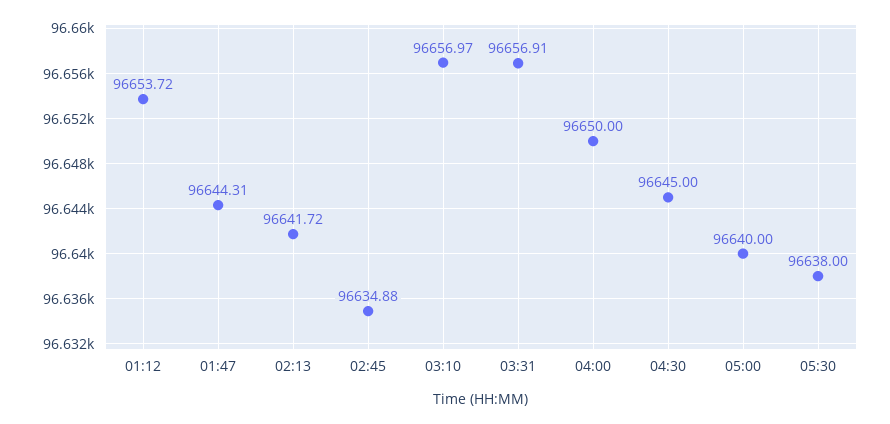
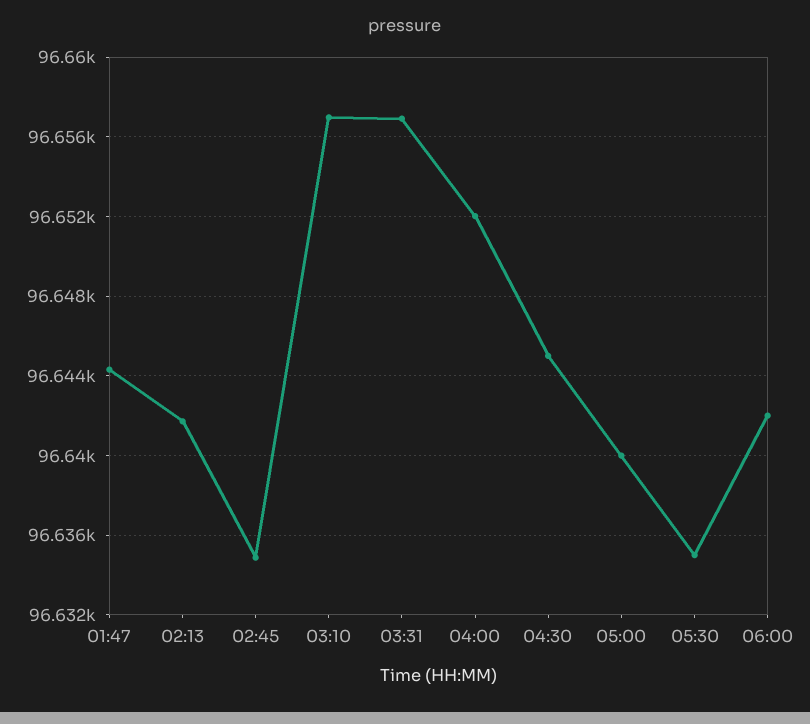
01:12: 96653.72 -> none
04:00: 96650 -> 96652
05:30: 96638 -> 96635
06:00: none -> 96642

